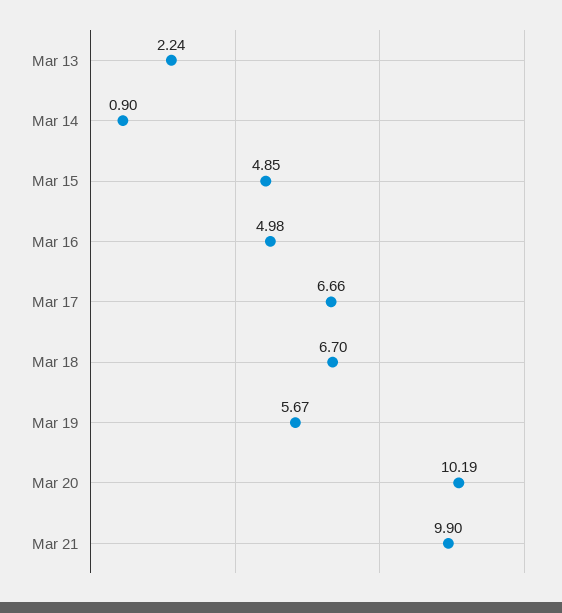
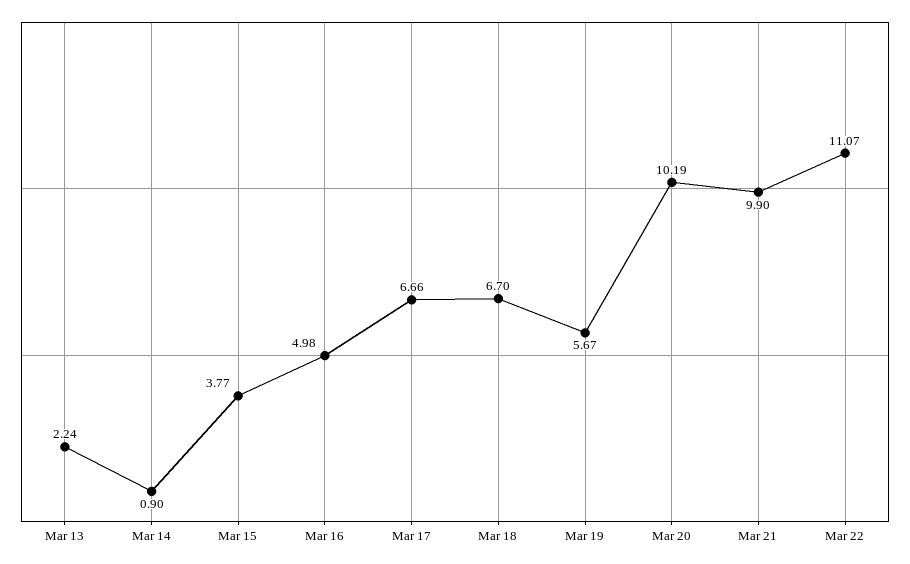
Mar 15: 4.85 -> 3.77
Mar 22: none -> 11.07

